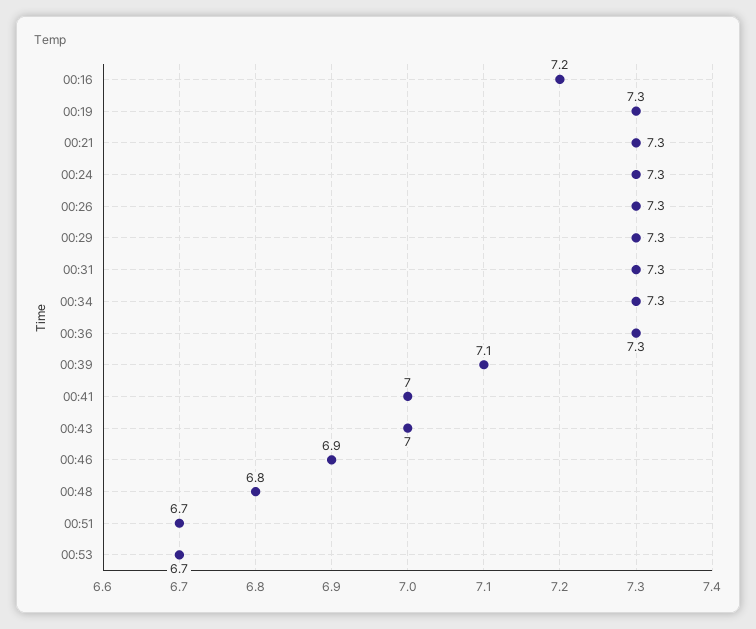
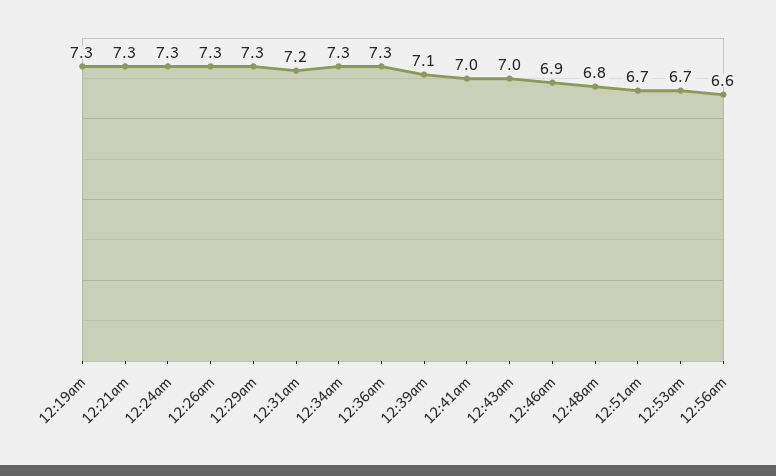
00:16: 7.2 -> none
00:31: 7.3 -> 7.2
12:56am: none -> 6.6

